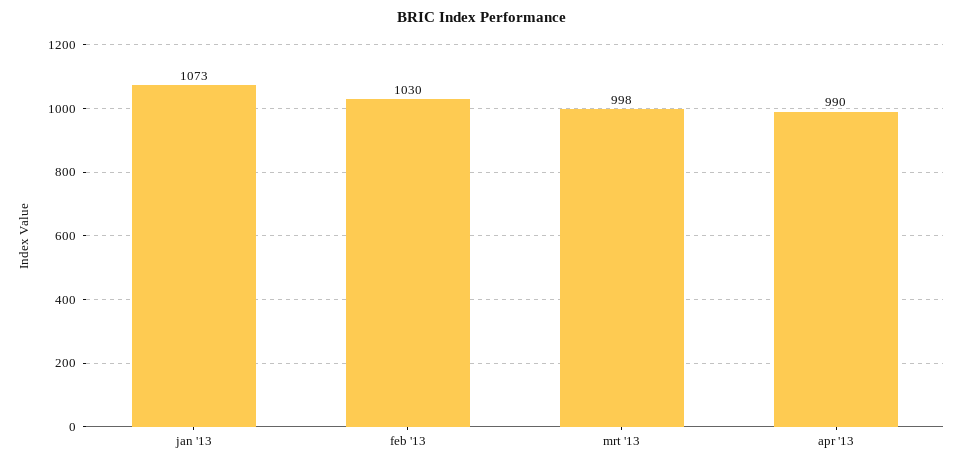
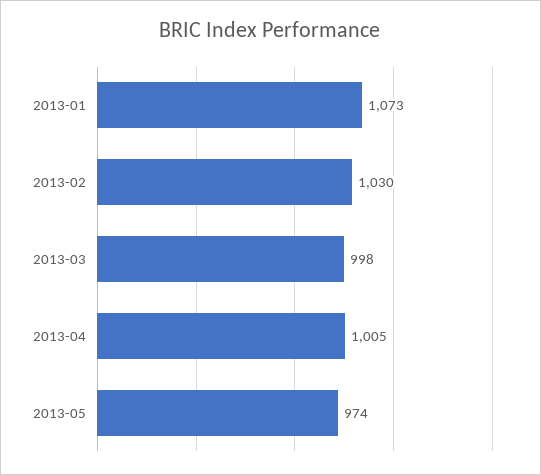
apr '13: 990 -> 1005
2013-05: none -> 974

